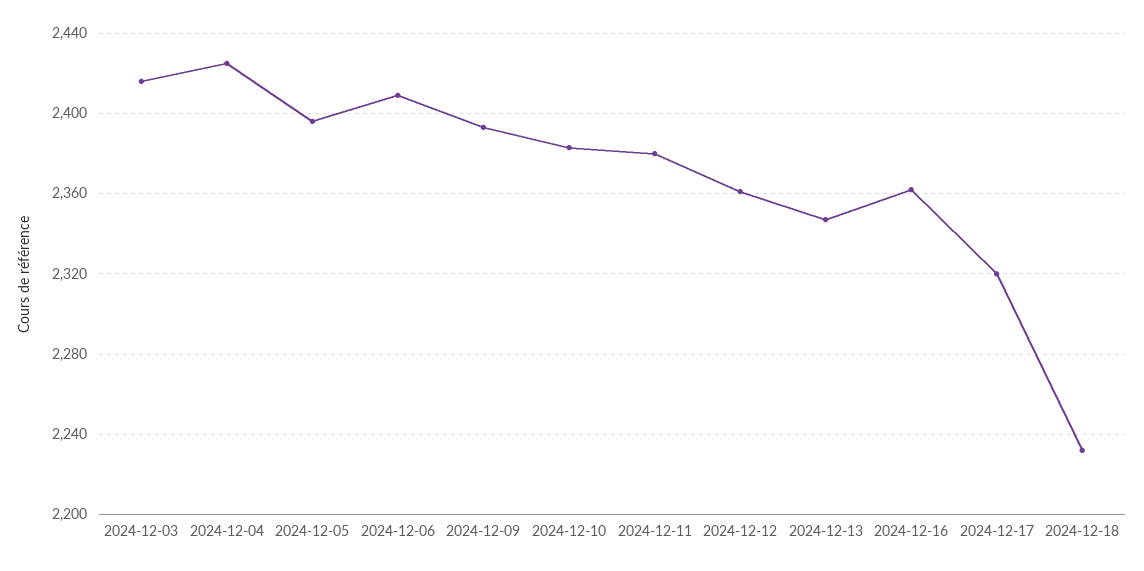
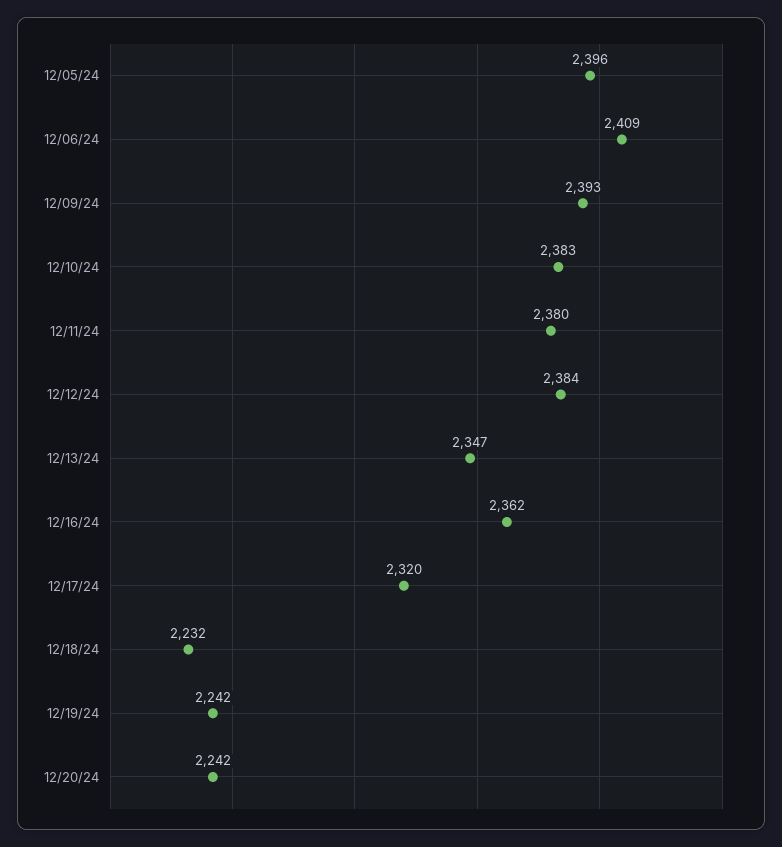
2024-12-03: 2415 -> none
2024-12-04: 2425 -> none
2024-12-12: 2360 -> 2384
12/19/24: none -> 2242
12/20/24: none -> 2242

